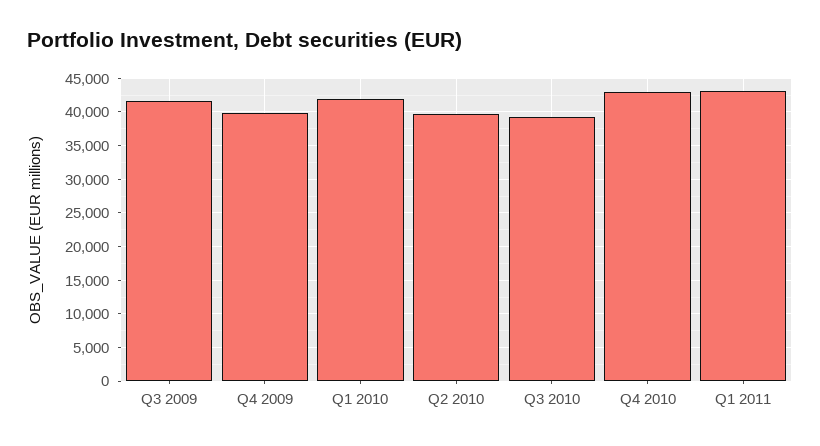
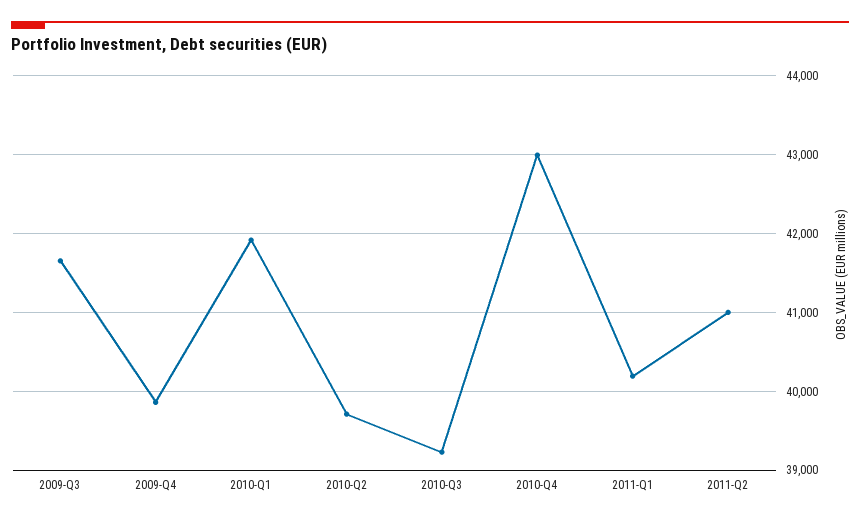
Q1 2011: 43000 -> 40200
2011-Q2: none -> 41000

